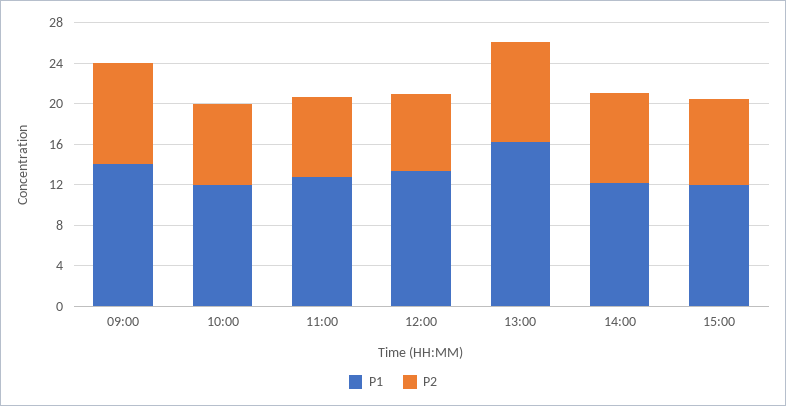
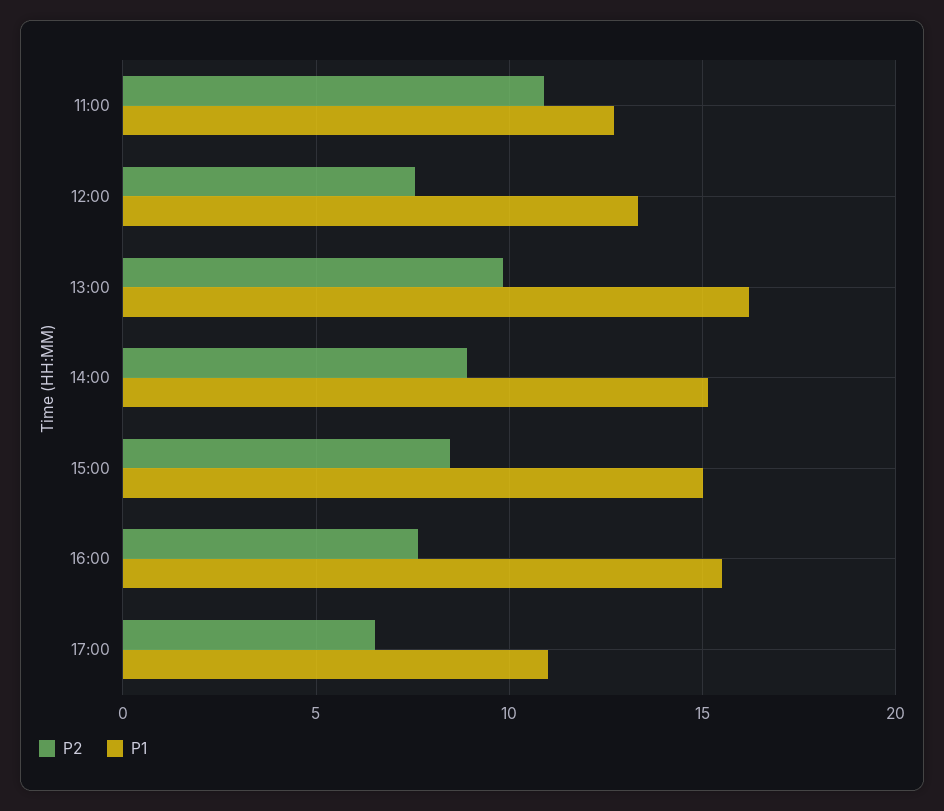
P1, 09:00: 14 -> none
P2, 09:00: 10 -> none
P1, 10:00: 12 -> none
P2, 10:00: 8 -> none
P2, 11:00: 8 -> 11
P1, 14:00: 12 -> 15
P1, 15:00: 12 -> 15
P2, 16:00: none -> 7.5
P1, 16:00: none -> 15.5
P2, 17:00: none -> 6.5
P1, 17:00: none -> 11

